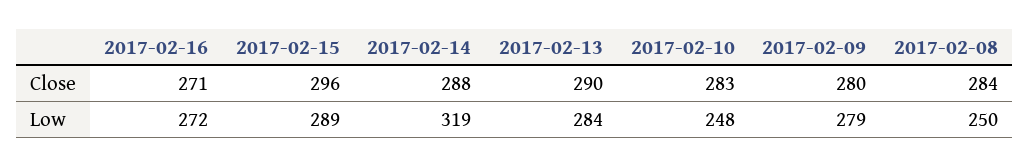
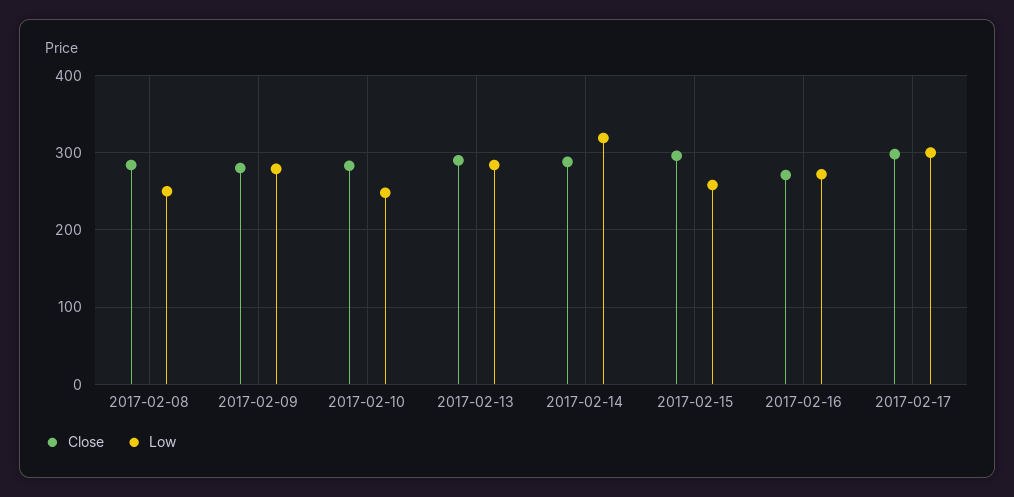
Low, 2017-02-15: 289 -> 260
Close, 2017-02-17: none -> 300
Low, 2017-02-17: none -> 300

